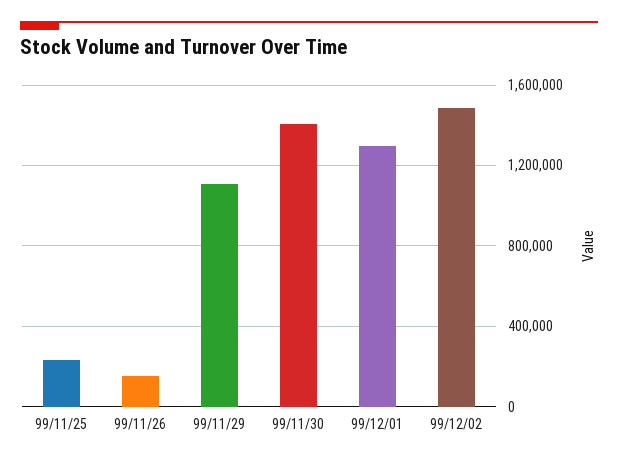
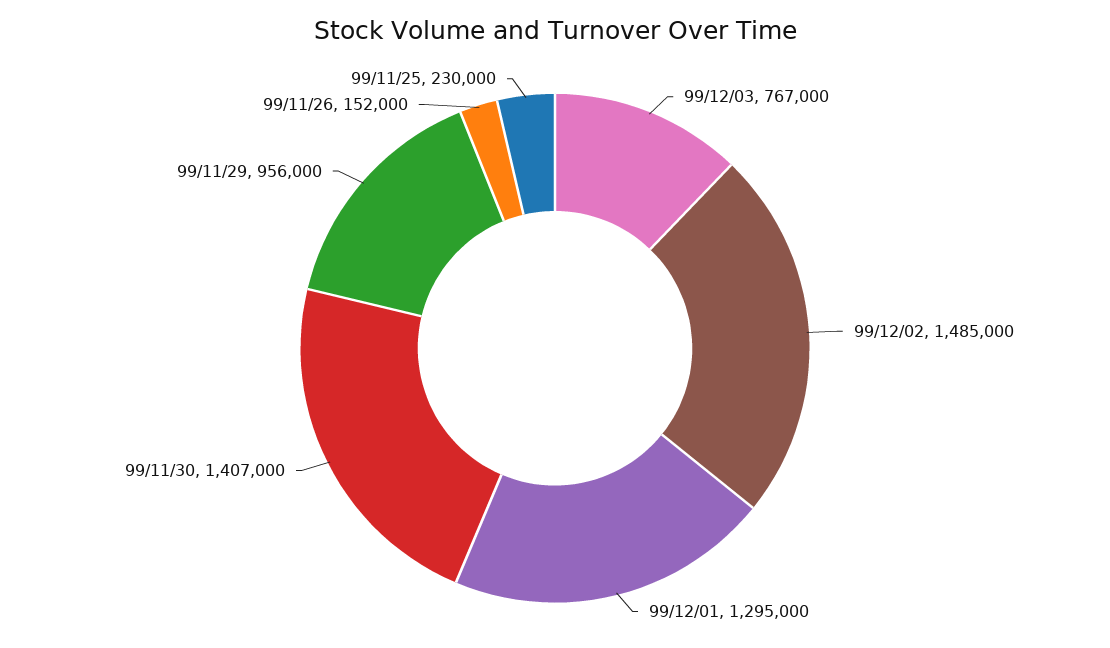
99/11/29: 1100000 -> 956000
99/12/03: none -> 767000

